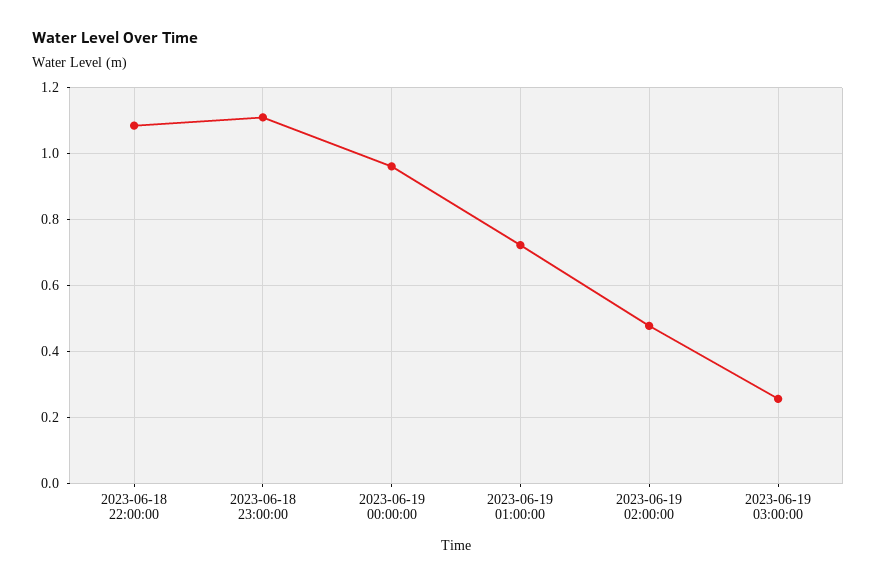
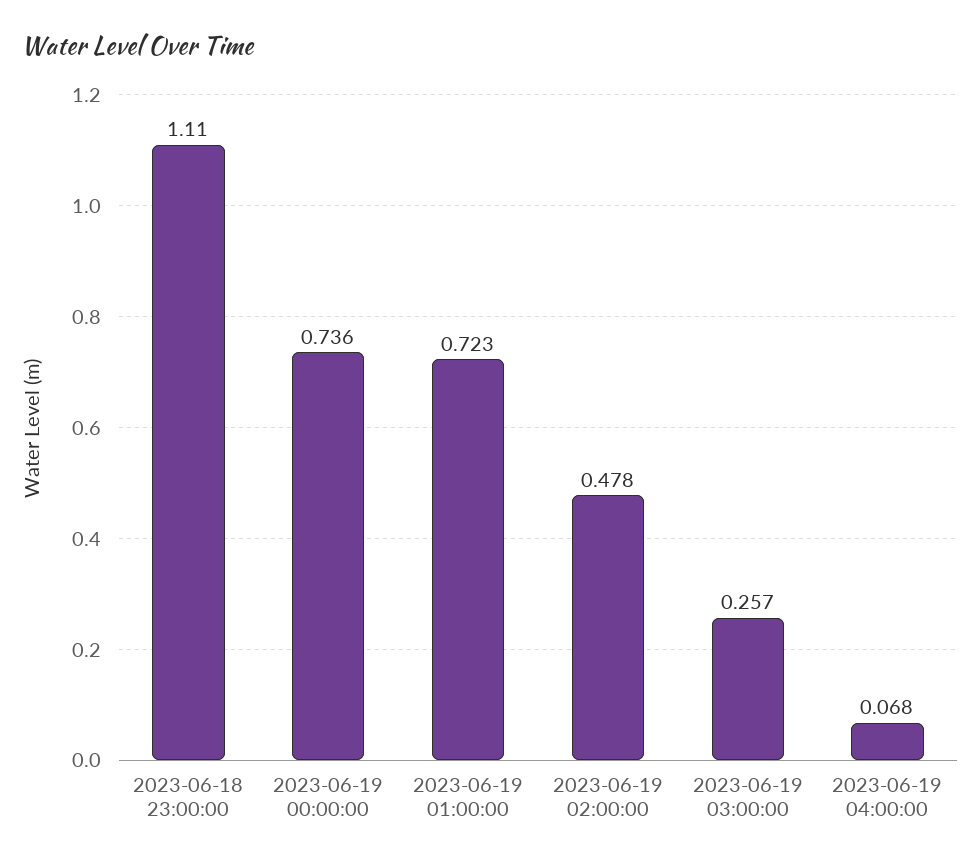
2023-06-18 22:00:00: 1.08 -> none
2023-06-19 00:00:00: 0.96 -> 0.736
2023-06-19 04:00:00: none -> 0.068

